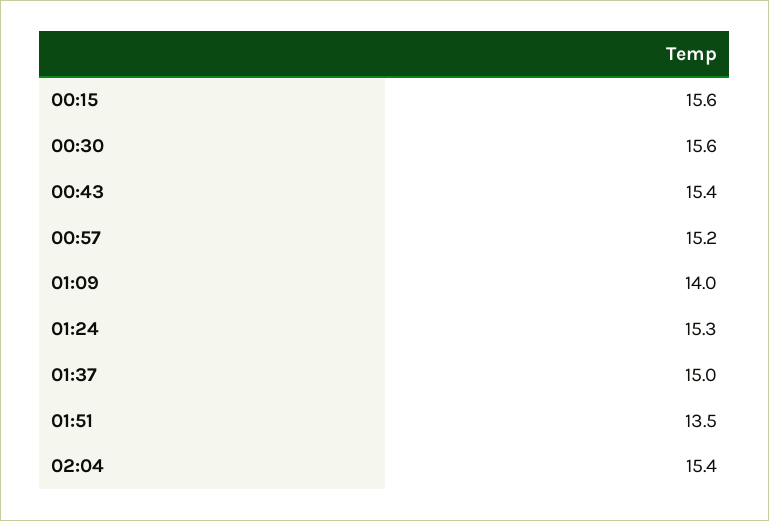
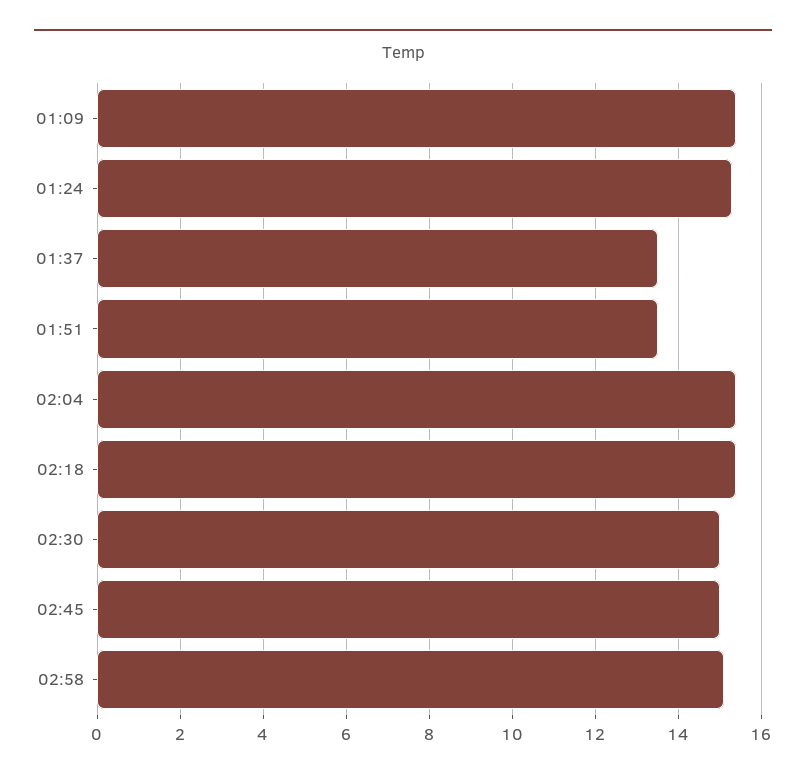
00:15: 15.6 -> none
00:30: 15.6 -> none
00:43: 15.4 -> none
00:57: 15.2 -> none
01:09: 14 -> 15.5
01:37: 15 -> 13.5
02:18: none -> 15.5
02:30: none -> 15
02:45: none -> 15
02:58: none -> 15

